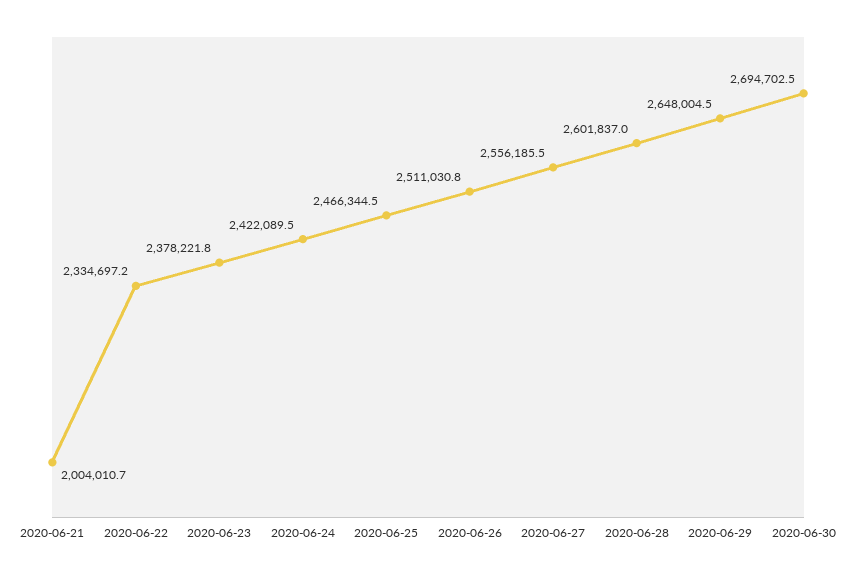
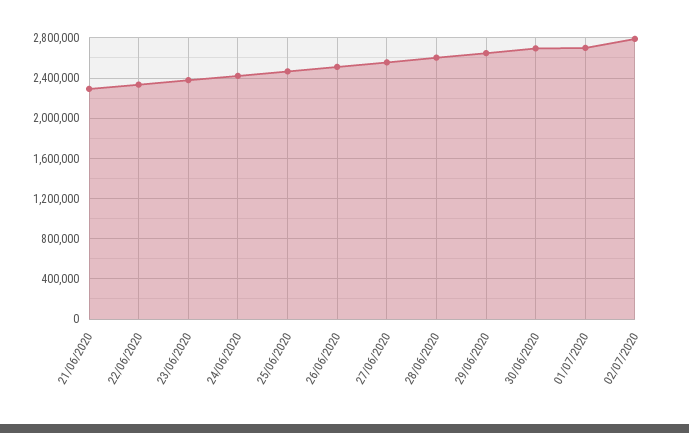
2020-06-21: 2004010.7 -> 2300000
01/07/2020: none -> 2700000
02/07/2020: none -> 2800000

